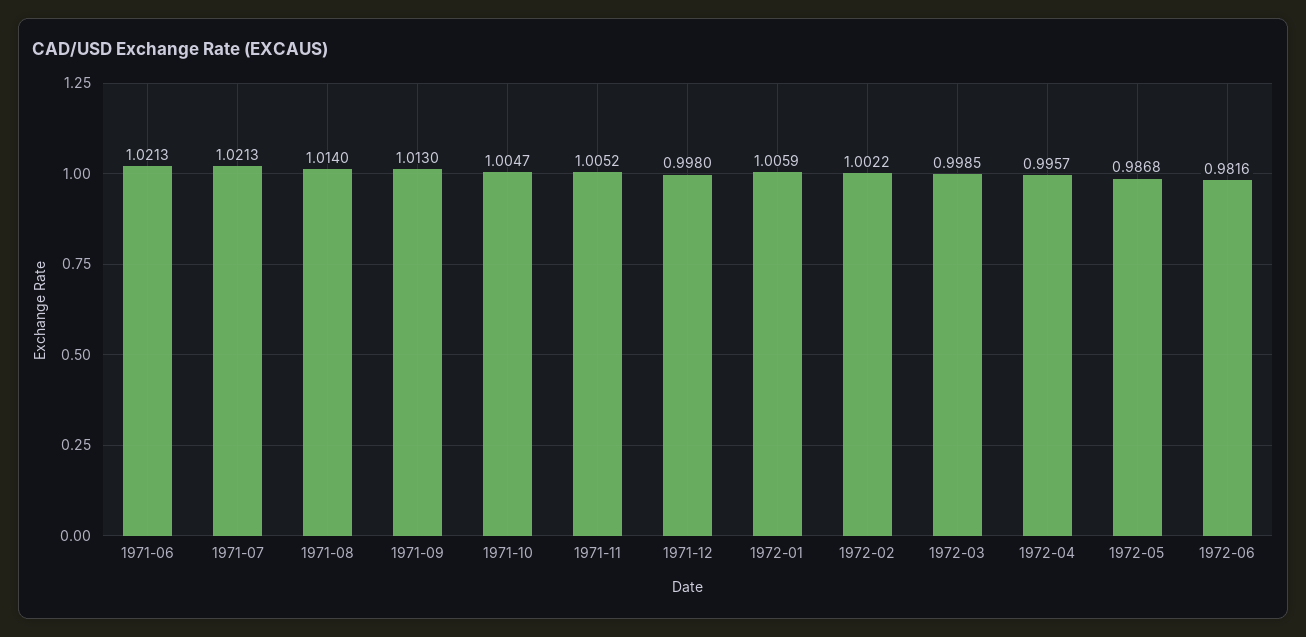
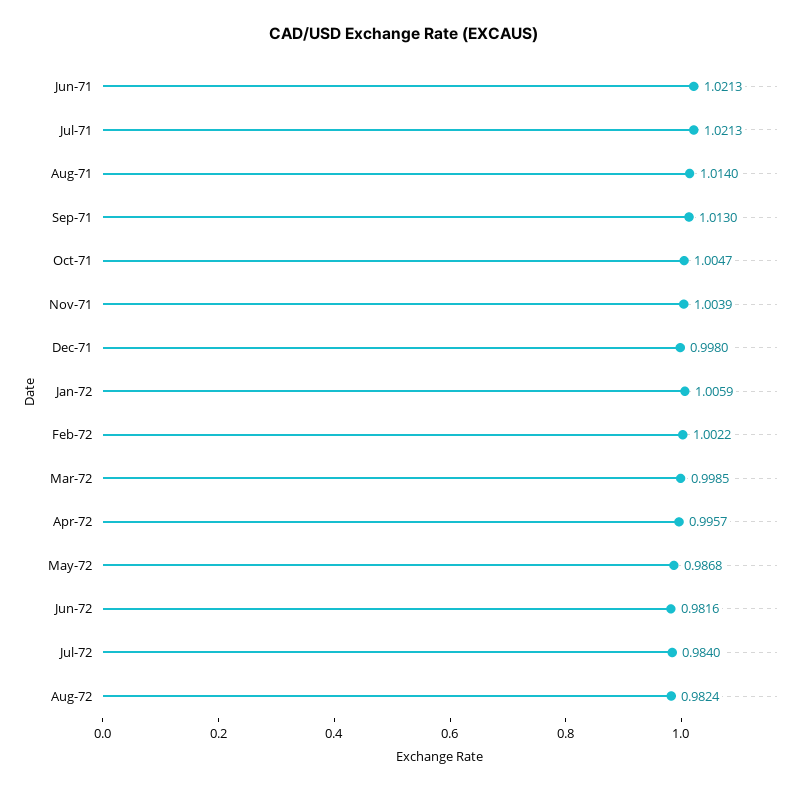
1971-11: 1.0052 -> 1.0039
Jul-72: none -> 0.984
Aug-72: none -> 0.9824

